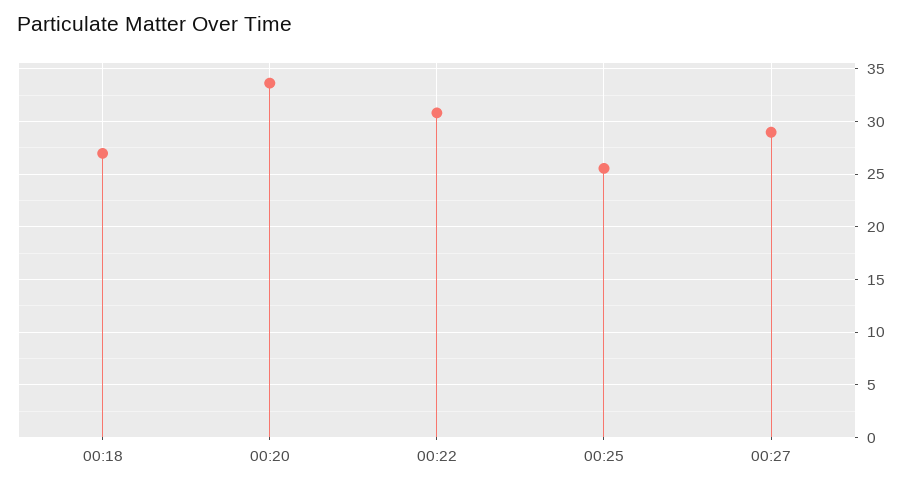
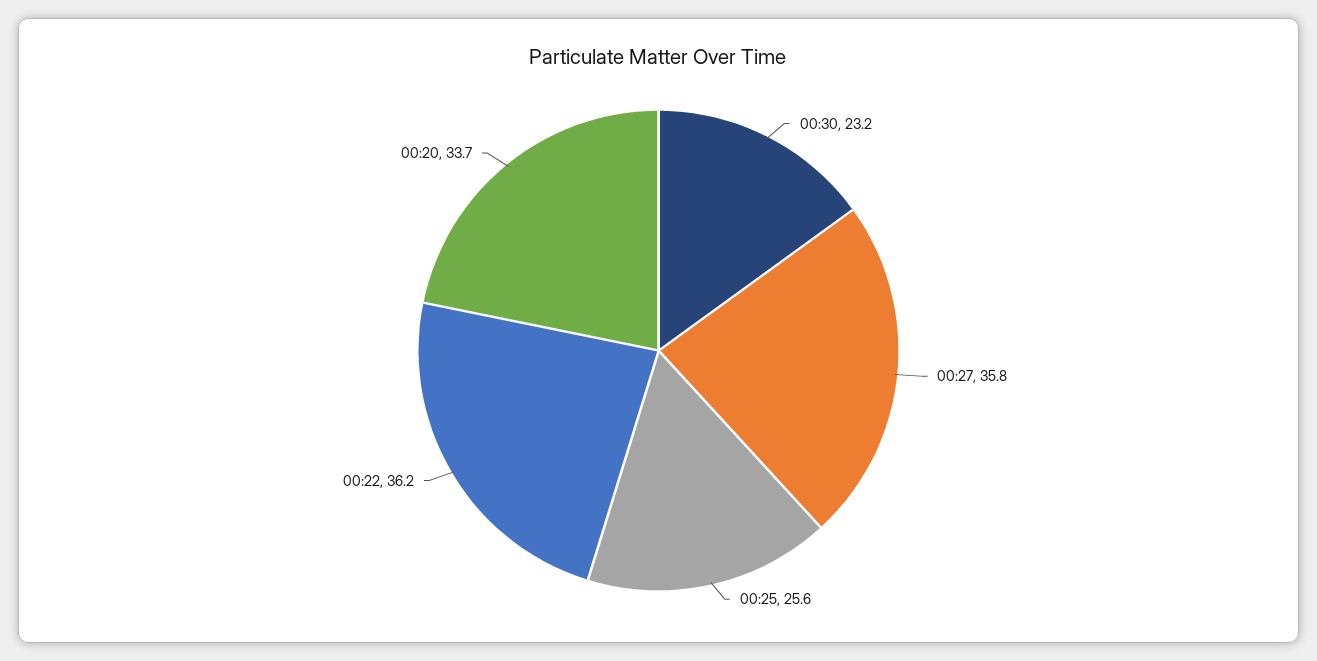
00:18: 27 -> none
00:22: 31 -> 36.2
00:27: 29 -> 35.8
00:30: none -> 23.2

